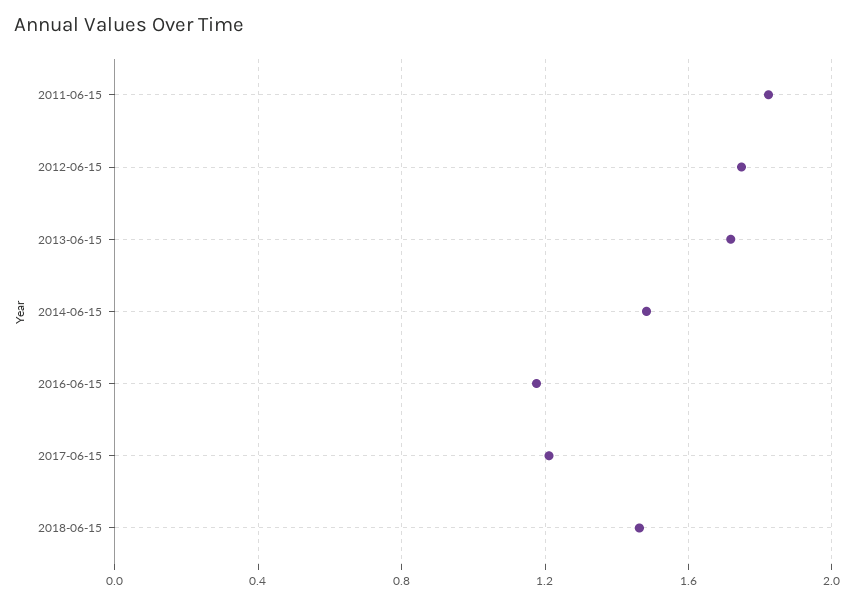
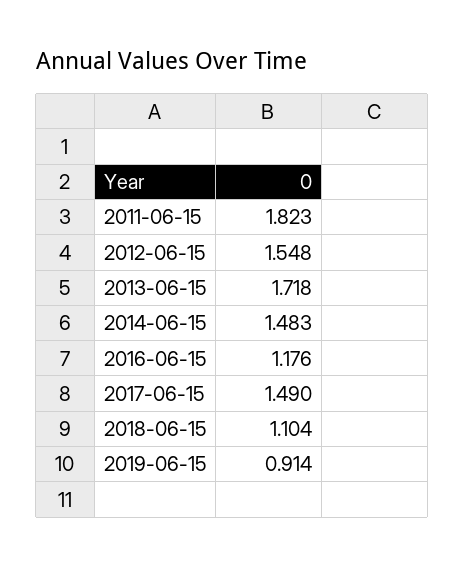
2012-06-15: 1.75 -> 1.548
2017-06-15: 1.2 -> 1.49
2018-06-15: 1.45 -> 1.104
2019-06-15: none -> 0.914

